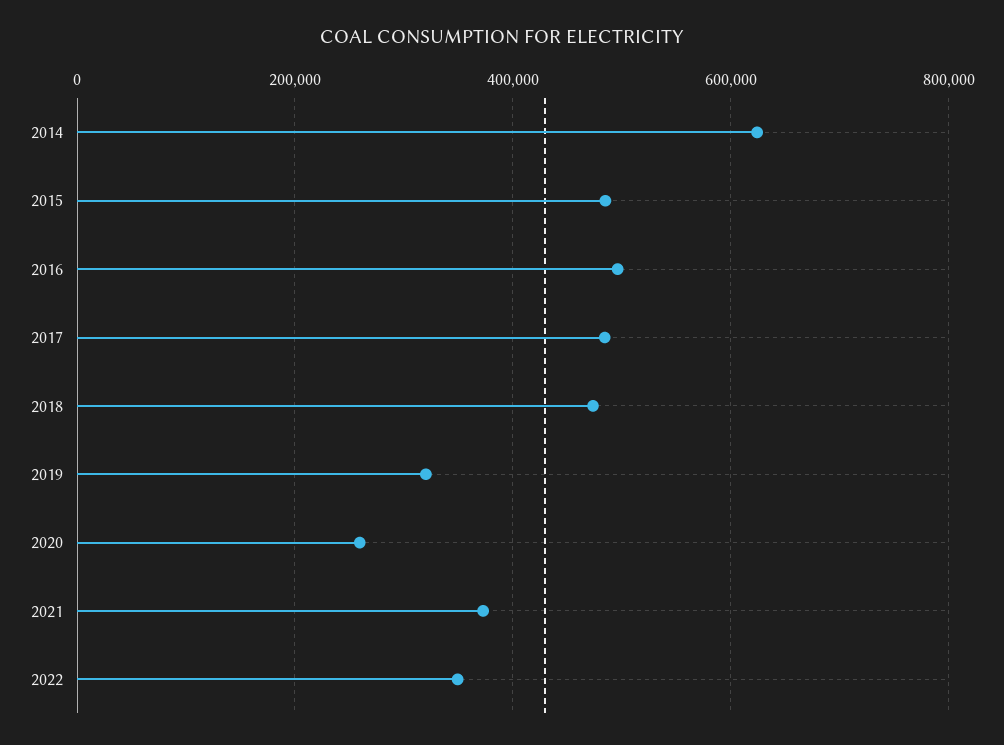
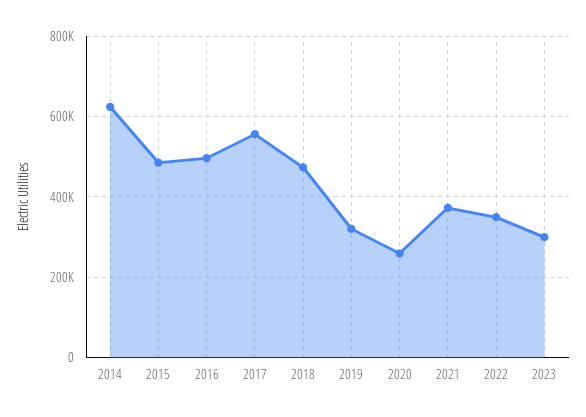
2017: 480000 -> 560000
2023: none -> 300000

